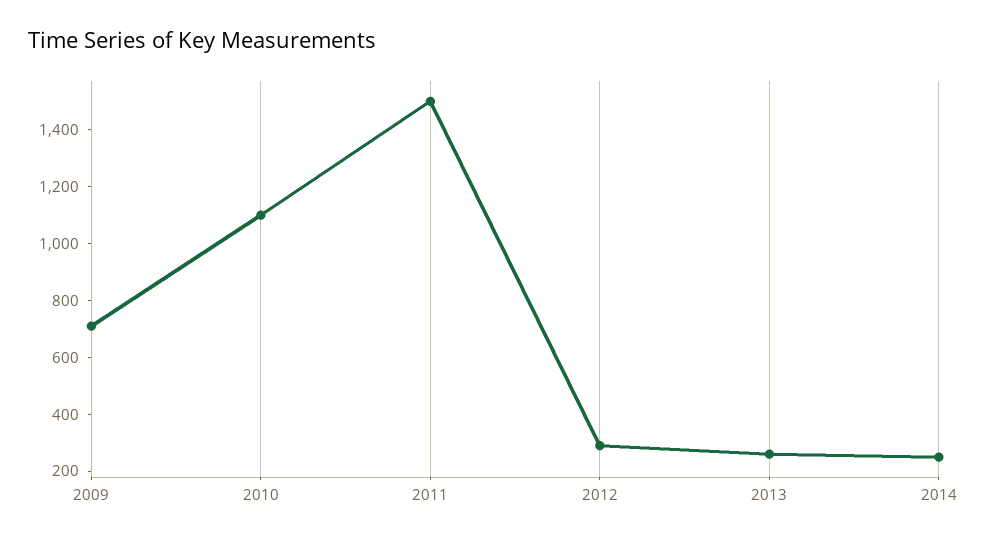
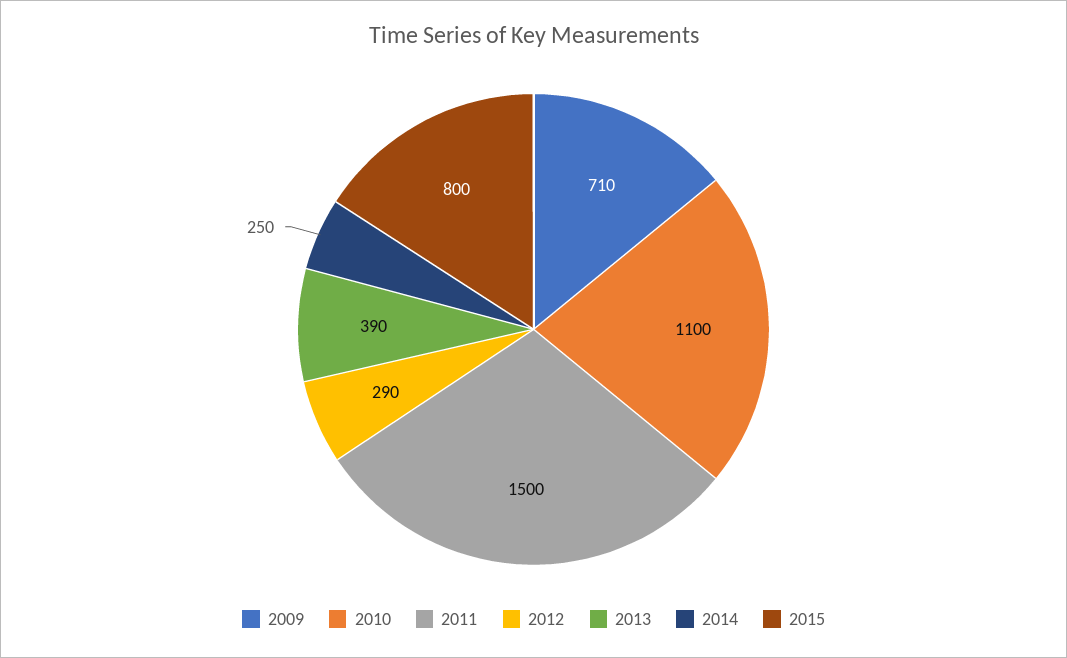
2013: 250 -> 390
2015: none -> 800

